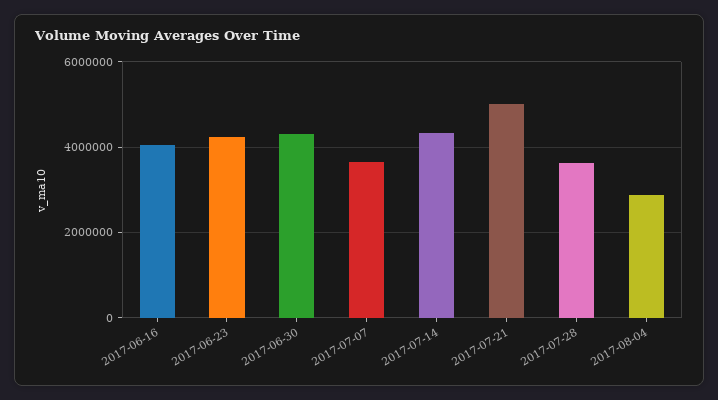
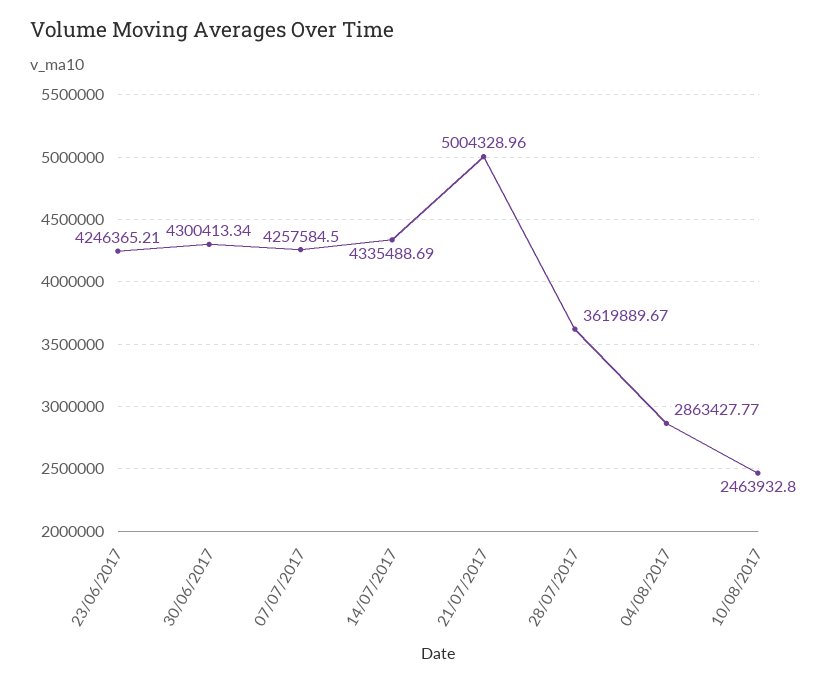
2017-06-16: 4000000 -> none
2017-07-07: 3600000 -> 4257584.5
10/08/2017: none -> 2463932.8

